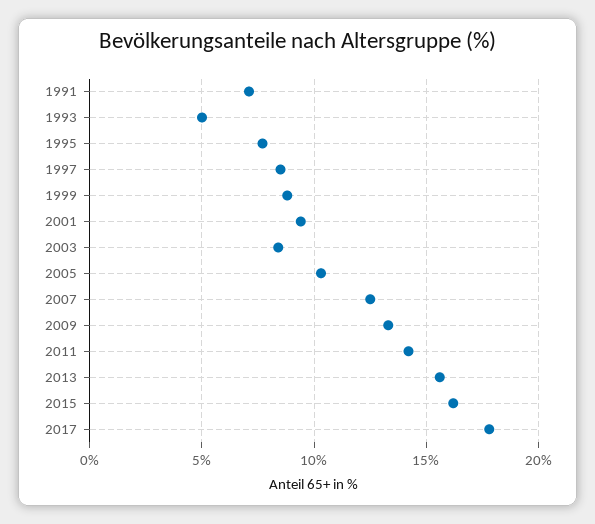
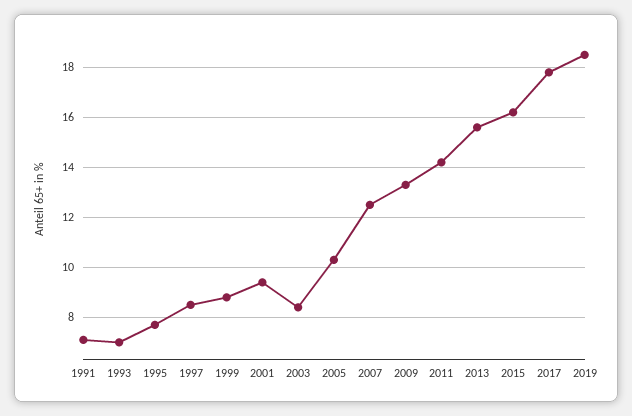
1993: 5 -> 7
2019: none -> 18.5

